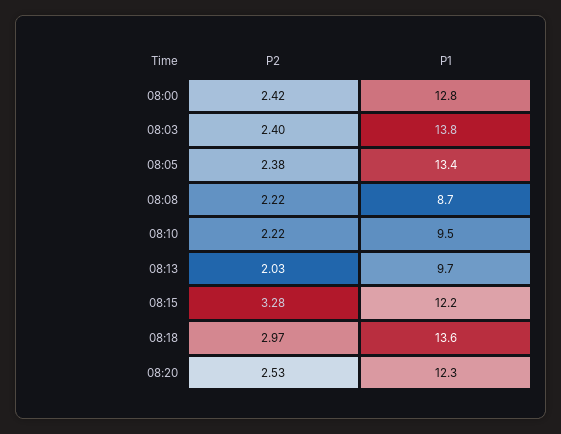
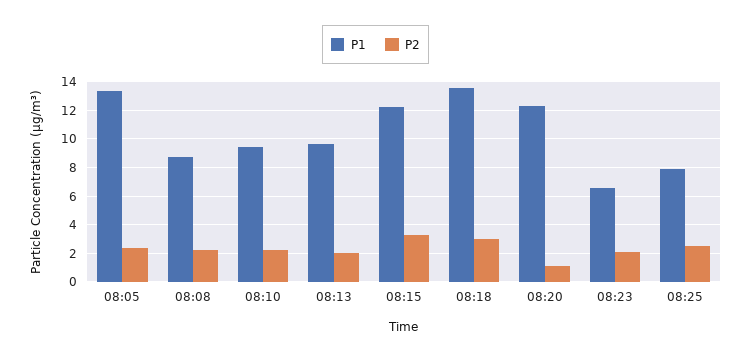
P2, 08:00: 2.42 -> none
P1, 08:00: 12.8 -> none
P2, 08:03: 2.4 -> none
P1, 08:03: 13.8 -> none
P2, 08:20: 2.53 -> 1
P1, 08:23: none -> 6.5
P2, 08:23: none -> 2
P1, 08:25: none -> 8
P2, 08:25: none -> 2.5

